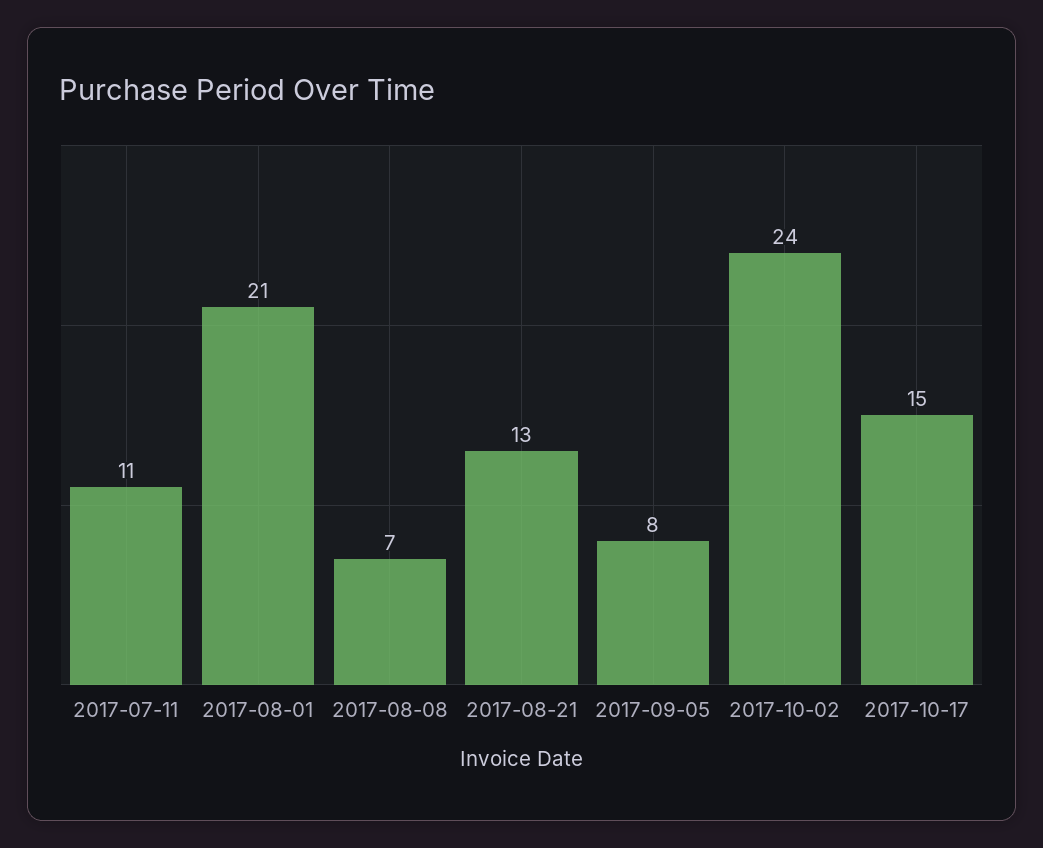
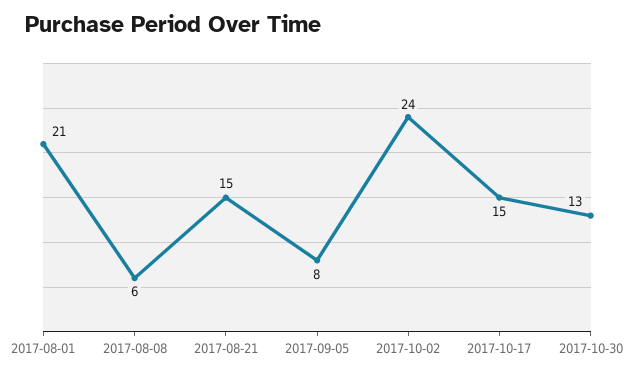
2017-07-11: 11 -> none
2017-08-08: 7 -> 6
2017-08-21: 13 -> 15
2017-10-30: none -> 13

